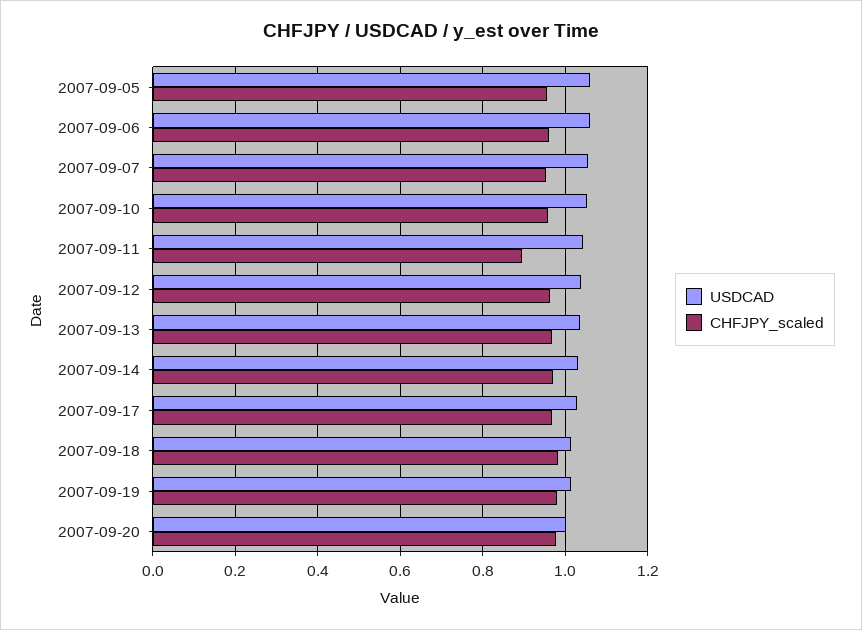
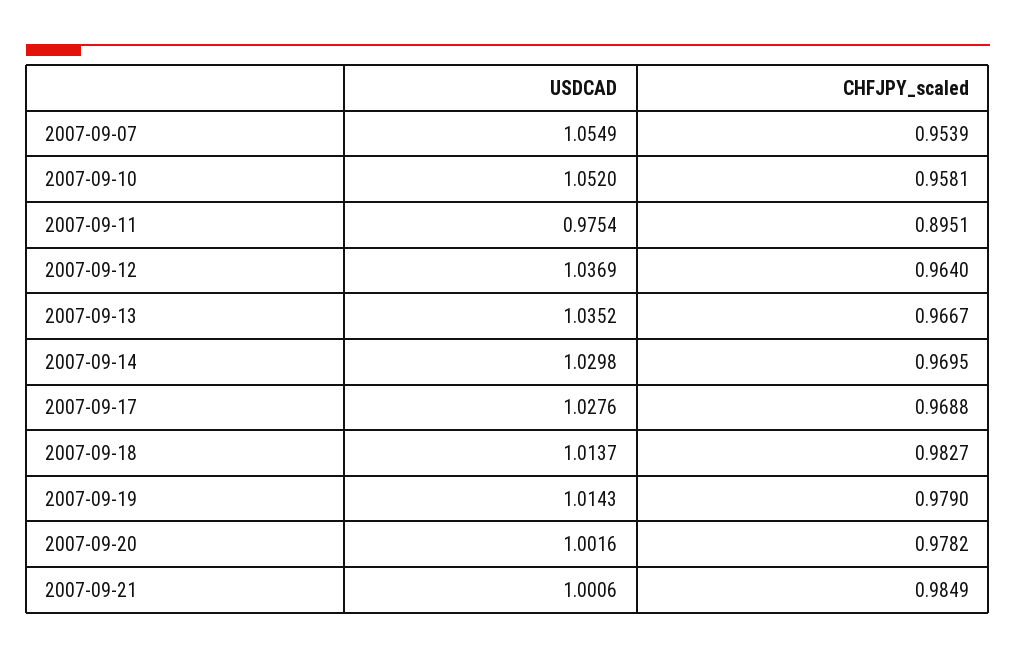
USDCAD, 2007-09-05: 1.06 -> none
CHFJPY_scaled, 2007-09-05: 0.96 -> none
USDCAD, 2007-09-06: 1.06 -> none
CHFJPY_scaled, 2007-09-06: 0.96 -> none
USDCAD, 2007-09-11: 1.04 -> 0.9754
USDCAD, 2007-09-21: none -> 1.0006
CHFJPY_scaled, 2007-09-21: none -> 0.9849

